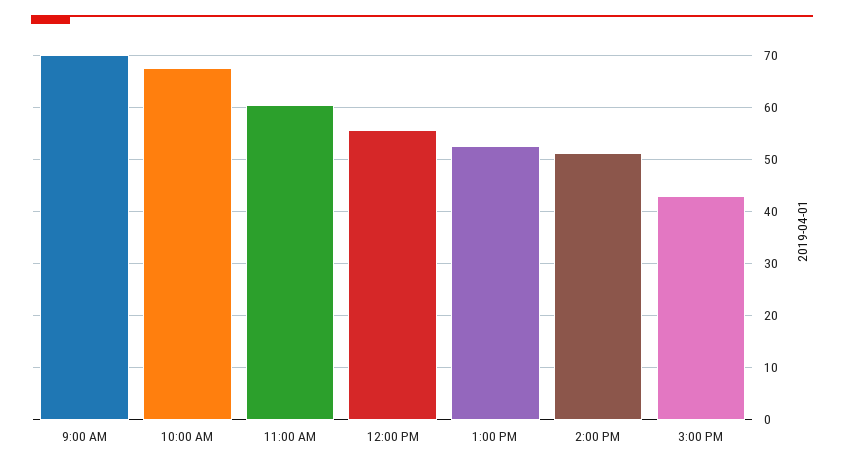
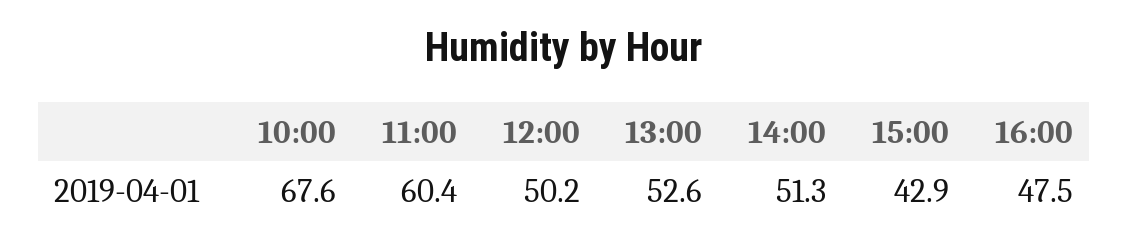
9:00 AM: 70 -> none
12:00 PM: 56 -> 50.2
16:00: none -> 47.5

